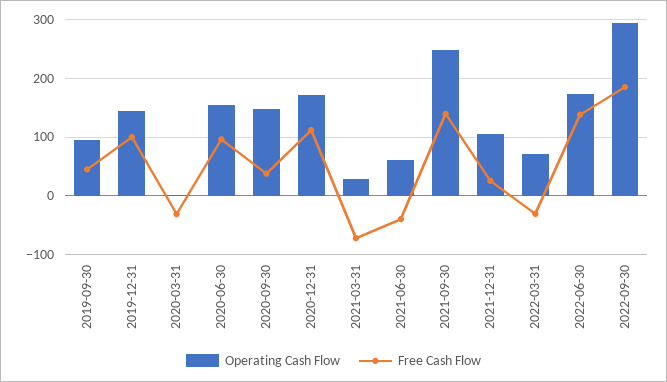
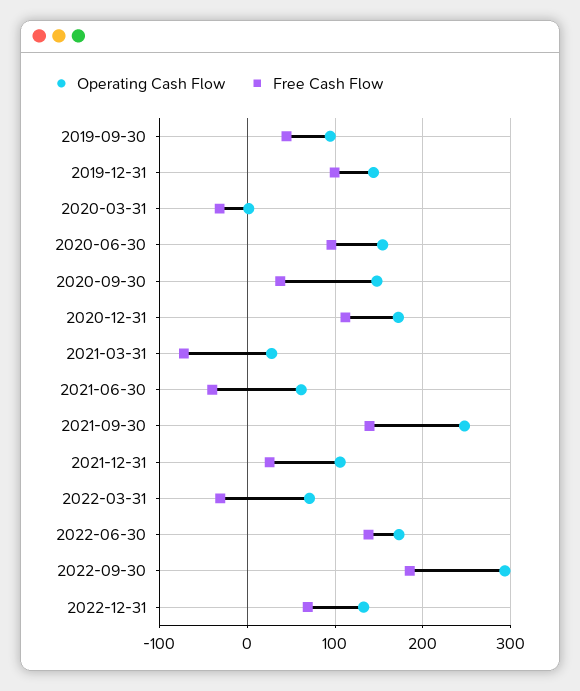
Operating Cash Flow, 2022-12-31: none -> 130
Free Cash Flow, 2022-12-31: none -> 70

